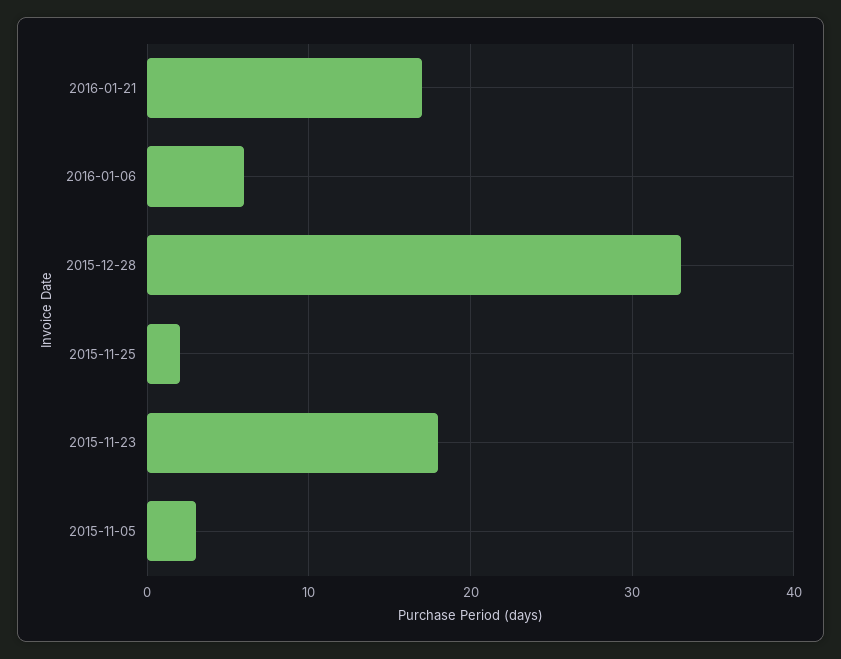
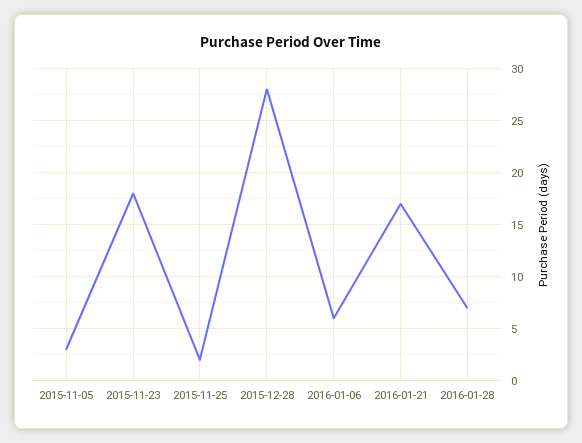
2015-12-28: 33 -> 28
2016-01-28: none -> 7

